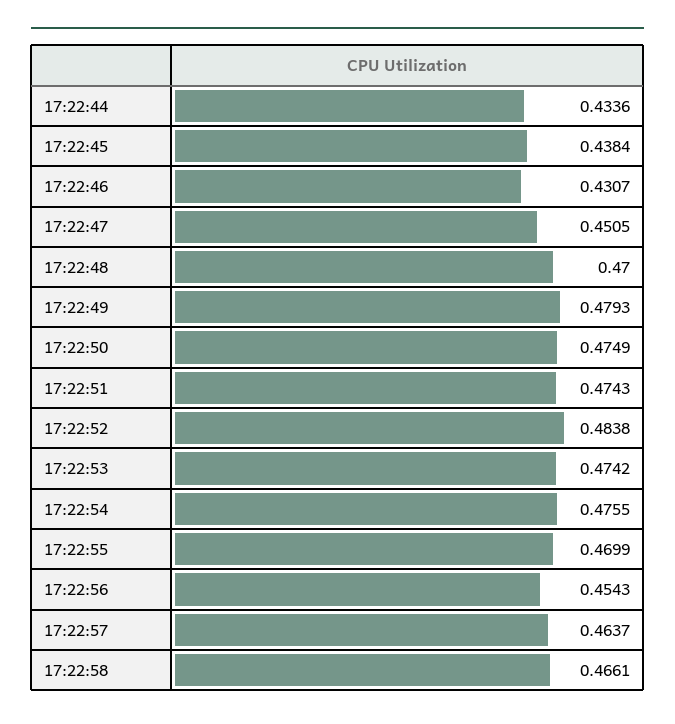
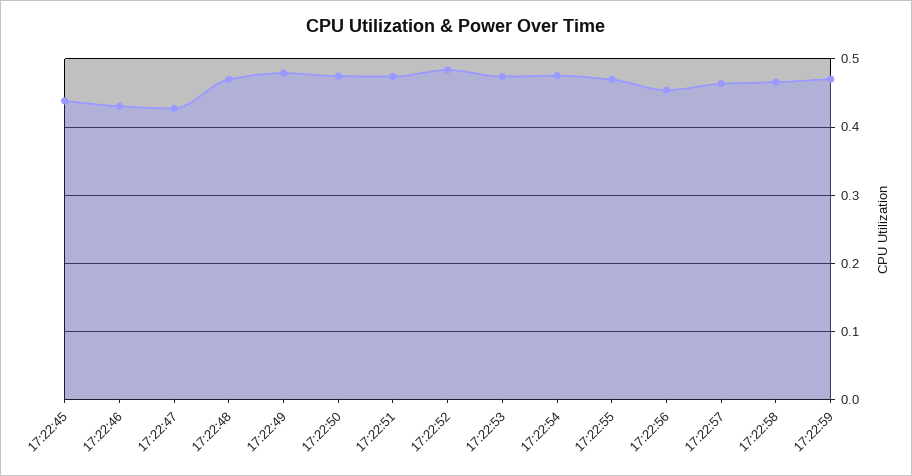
17:22:44: 0.4336 -> none
17:22:47: 0.4505 -> 0.43
17:22:59: none -> 0.47

